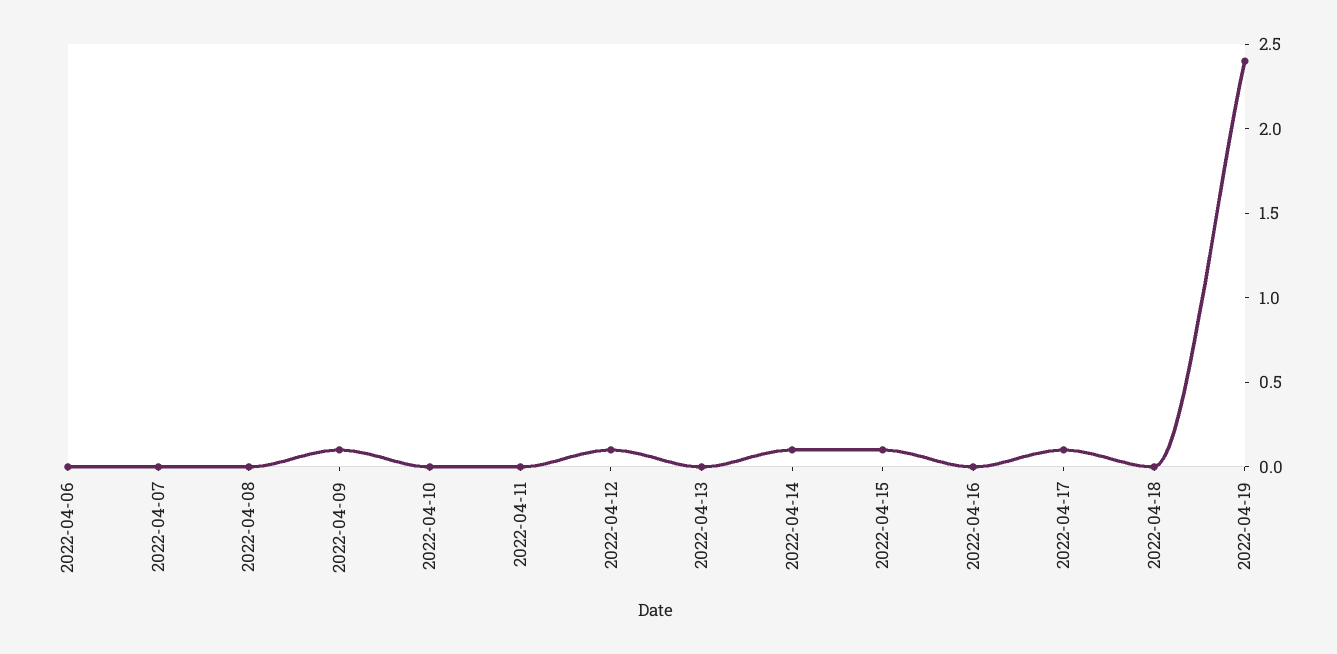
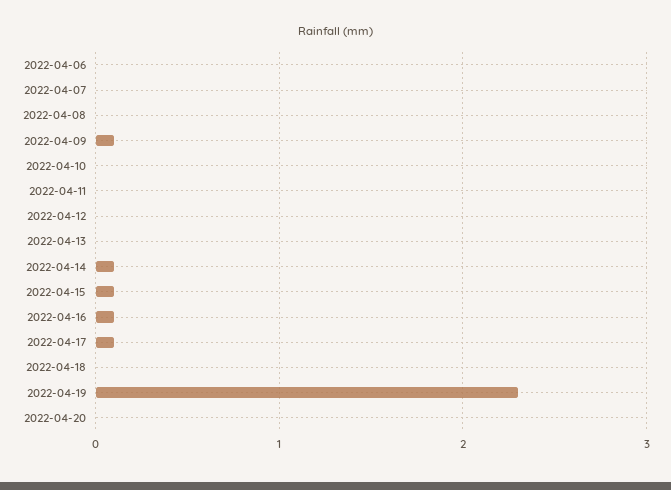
2022-04-12: 0.1 -> 0
2022-04-16: 0 -> 0.1
2022-04-19: 2.4 -> 2.3
2022-04-20: none -> 0

